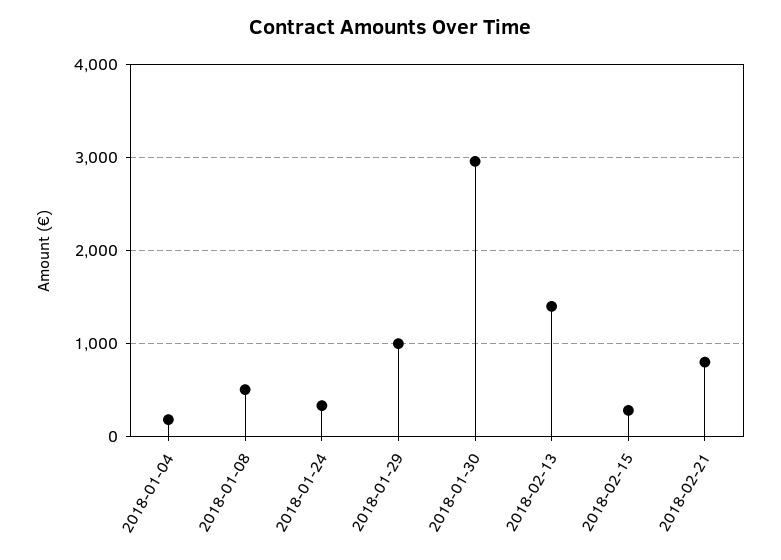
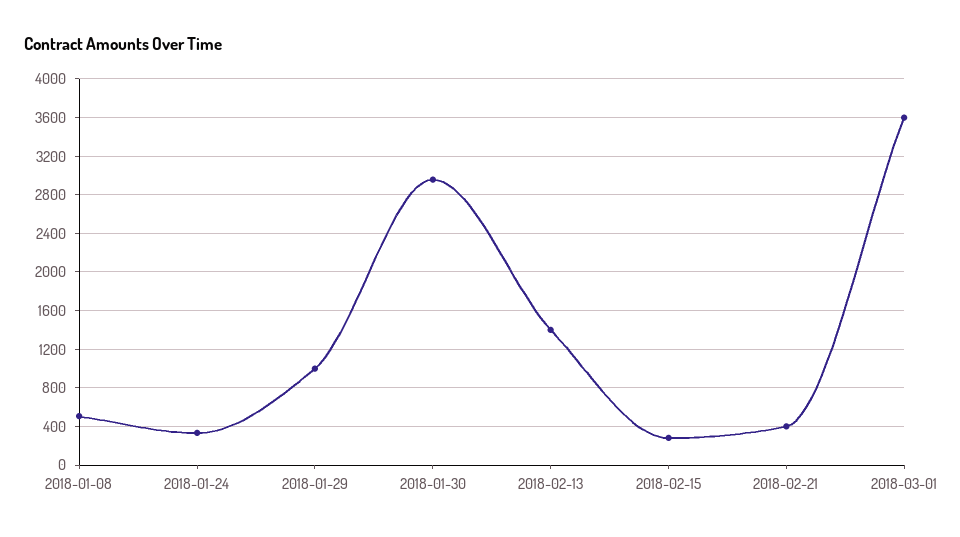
2018-01-04: 200 -> none
2018-02-21: 800 -> 400
2018-03-01: none -> 3600

